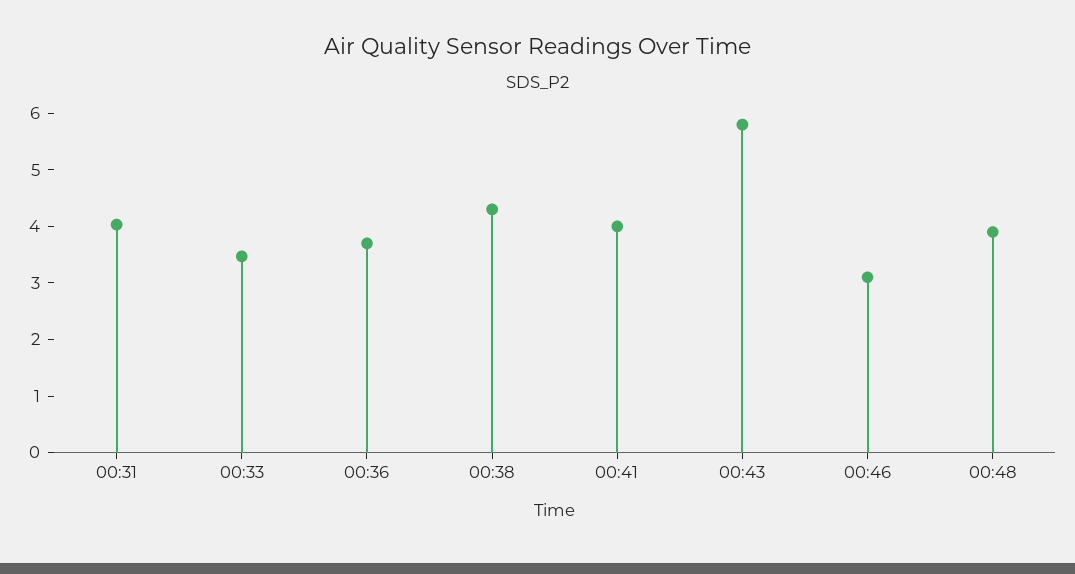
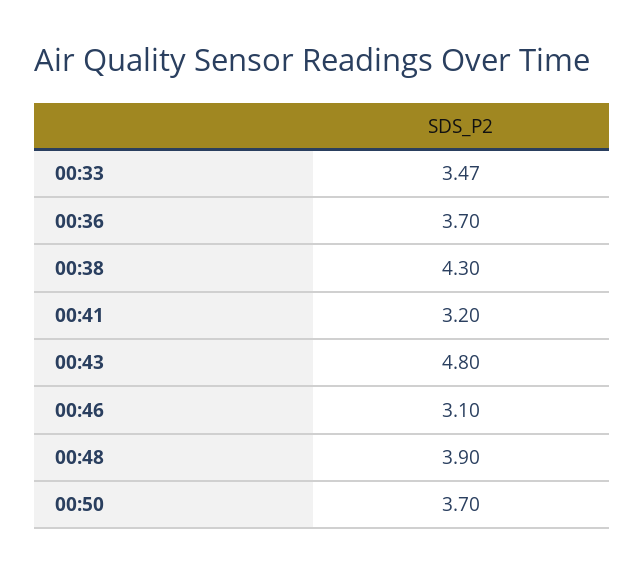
00:31: 4 -> none
00:41: 4 -> 3.2
00:43: 5.8 -> 4.8
00:50: none -> 3.7

